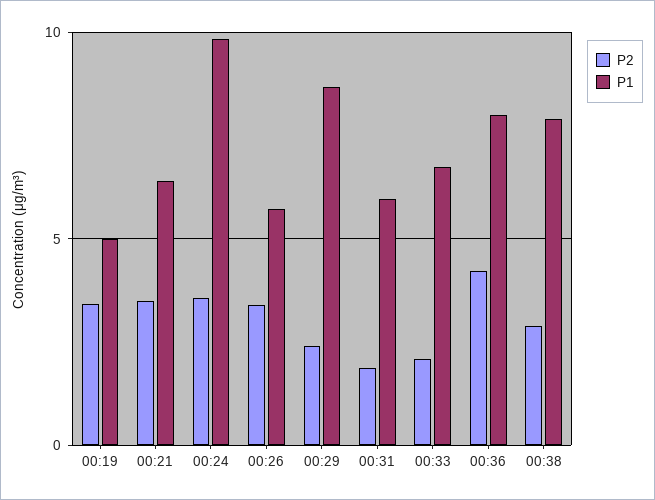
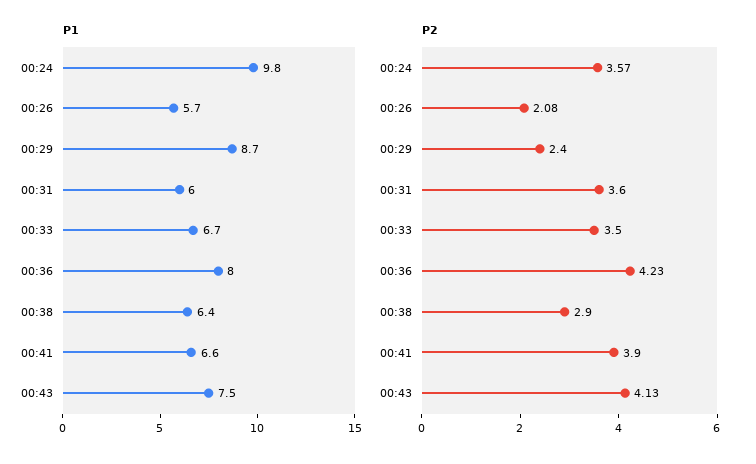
P2, 00:19: 3.5 -> none
P1, 00:19: 5 -> none
P2, 00:21: 3.5 -> none
P1, 00:21: 6.5 -> none
P2, 00:26: 3.5 -> 2.08
P2, 00:31: 2 -> 3.6
P2, 00:33: 2 -> 3.5
P1, 00:38: 8 -> 6.4
P1, 00:41: none -> 6.6
P1, 00:43: none -> 7.5
P2, 00:41: none -> 3.9
P2, 00:43: none -> 4.13

